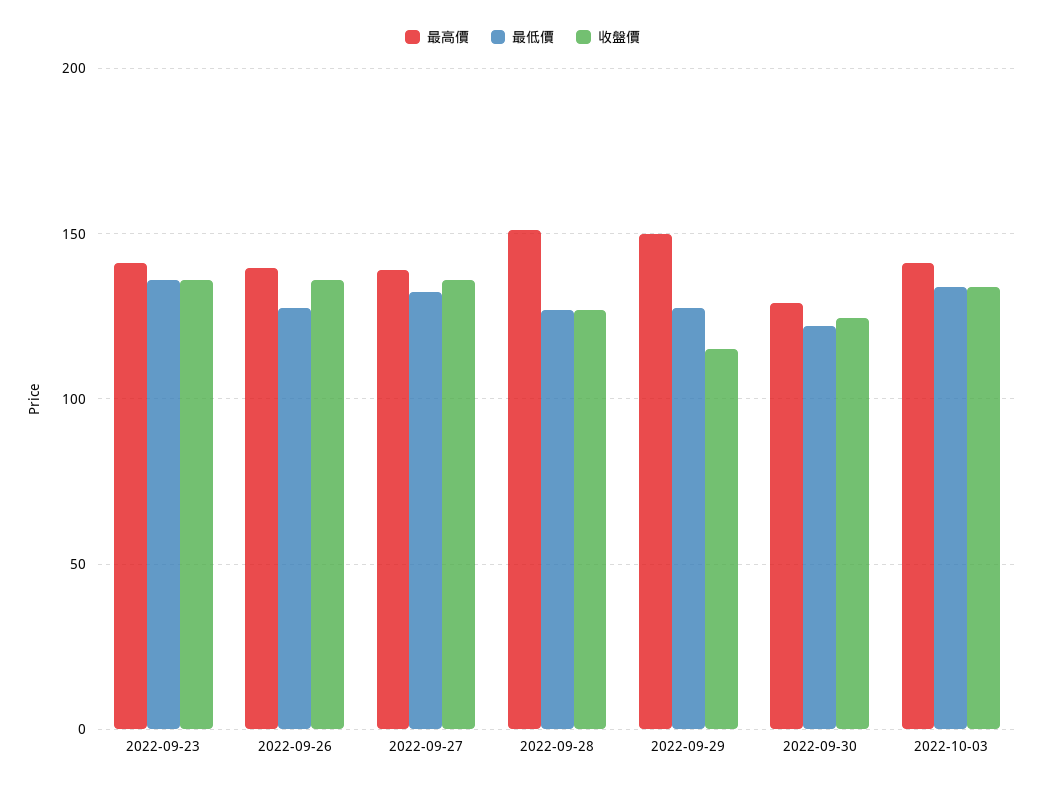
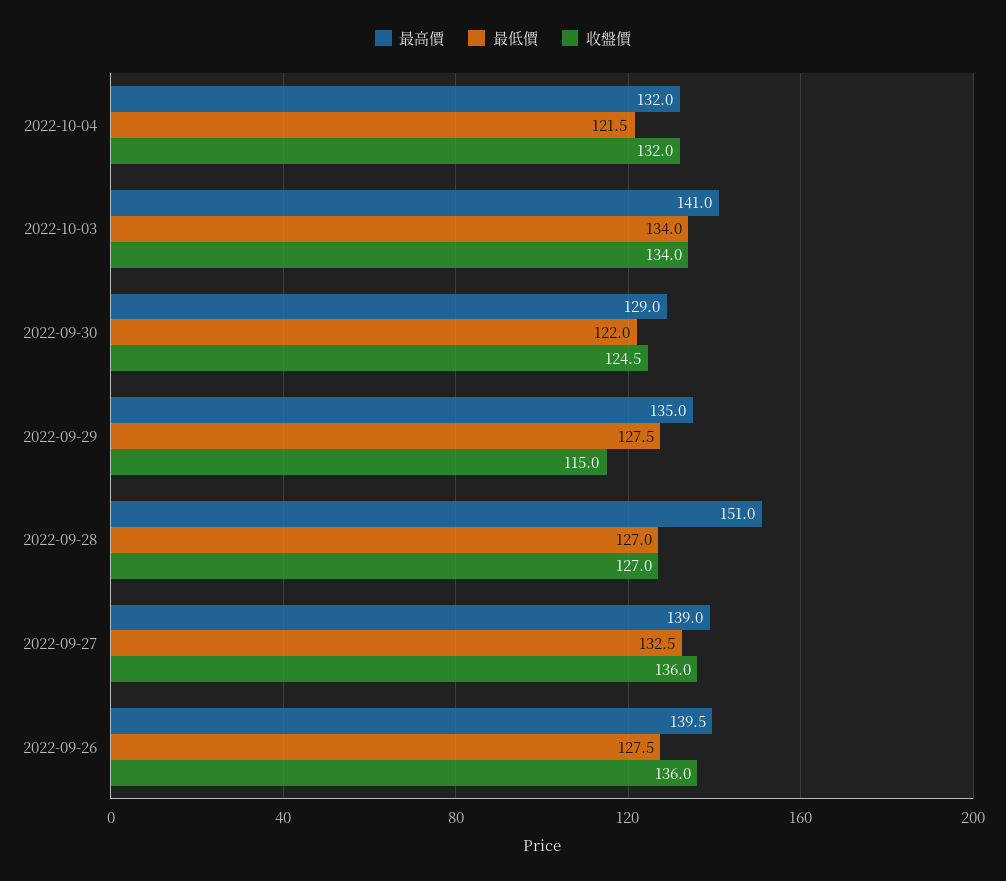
最高價, 2022-09-23: 140 -> none
最低價, 2022-09-23: 135 -> none
收盤價, 2022-09-23: 135 -> none
最高價, 2022-09-29: 150 -> 135
最高價, 2022-10-04: none -> 132
最低價, 2022-10-04: none -> 121.5
收盤價, 2022-10-04: none -> 132

